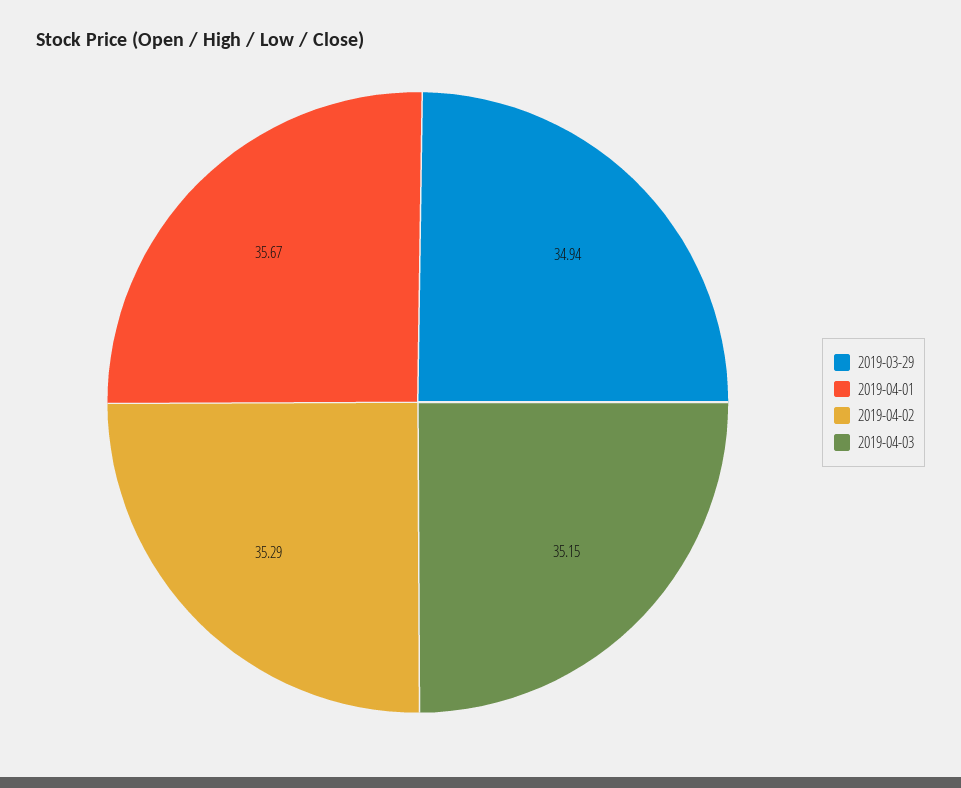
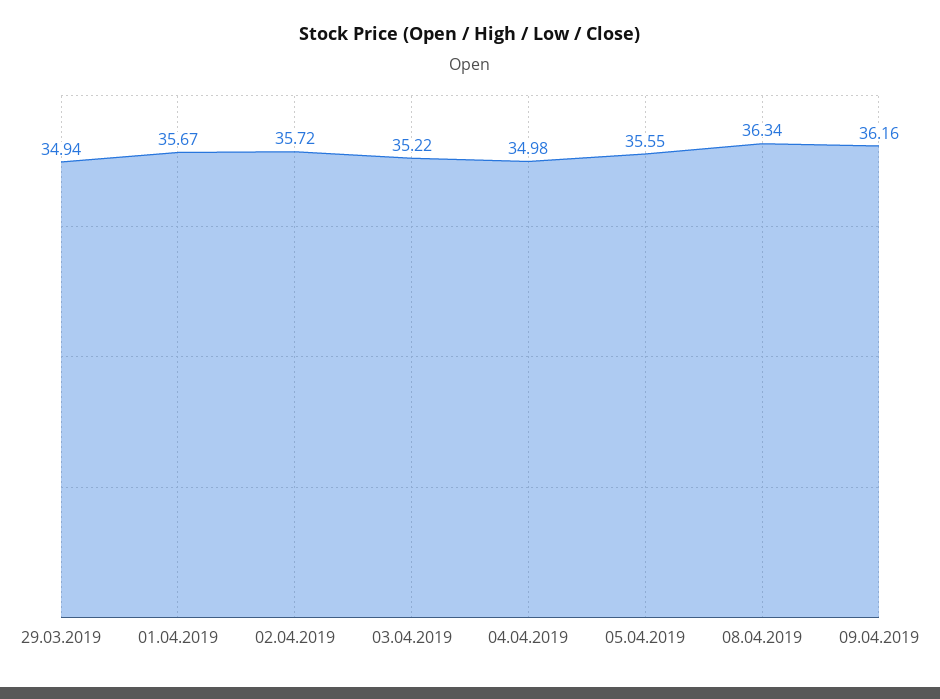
2019-04-02: 35.29 -> 35.72
2019-04-03: 35.15 -> 35.22
04.04.2019: none -> 34.98
05.04.2019: none -> 35.55
08.04.2019: none -> 36.34
09.04.2019: none -> 36.16

